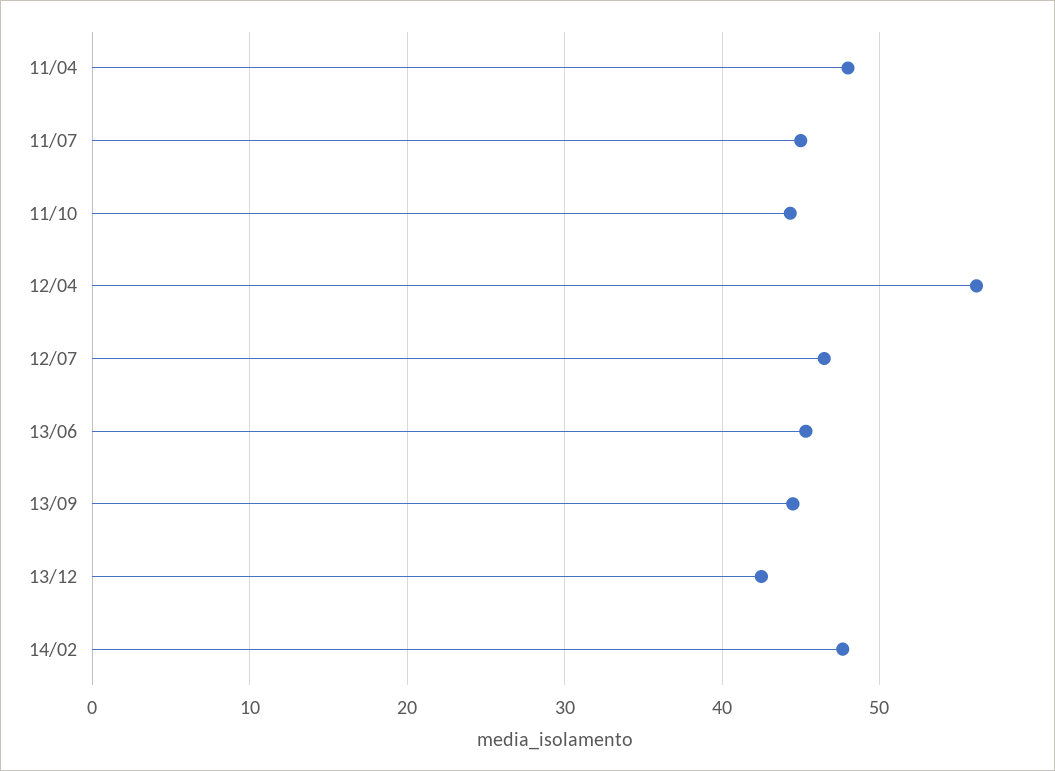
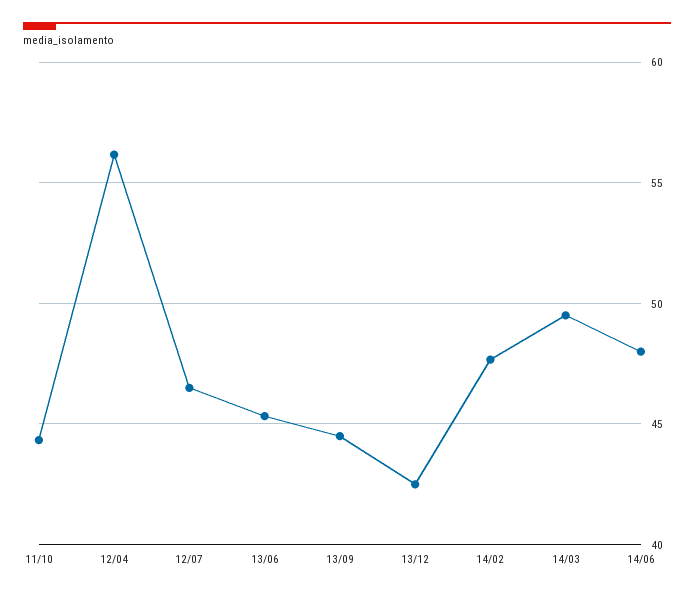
11/04: 48 -> none
11/07: 45 -> none
14/03: none -> 49.5
14/06: none -> 48

